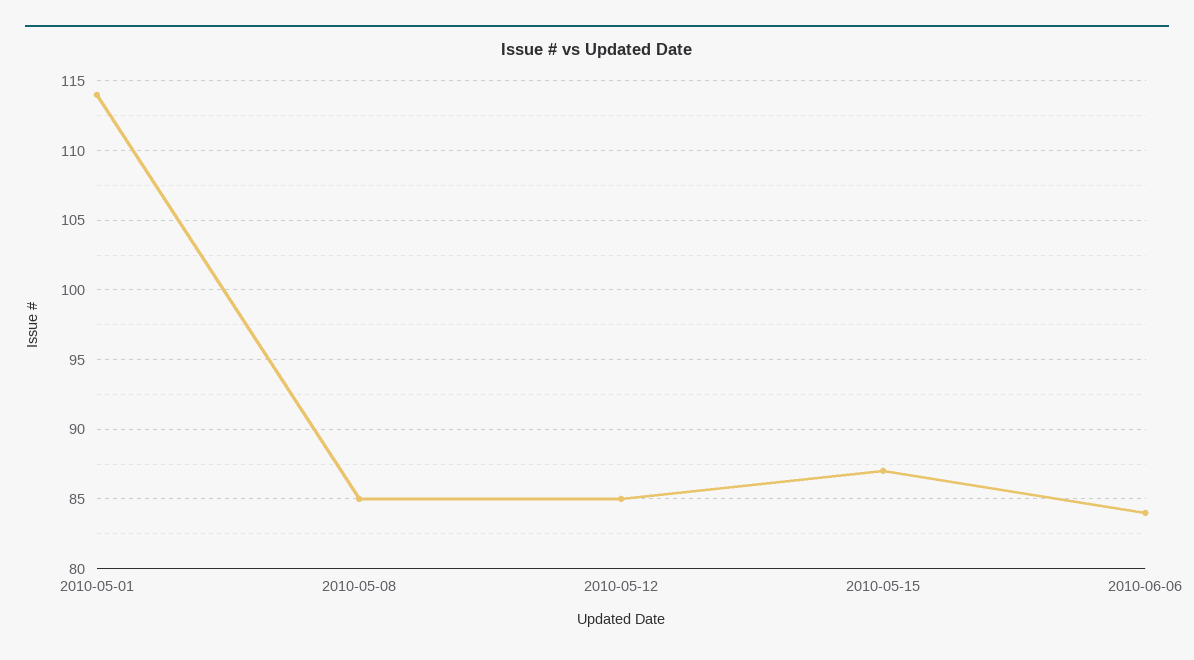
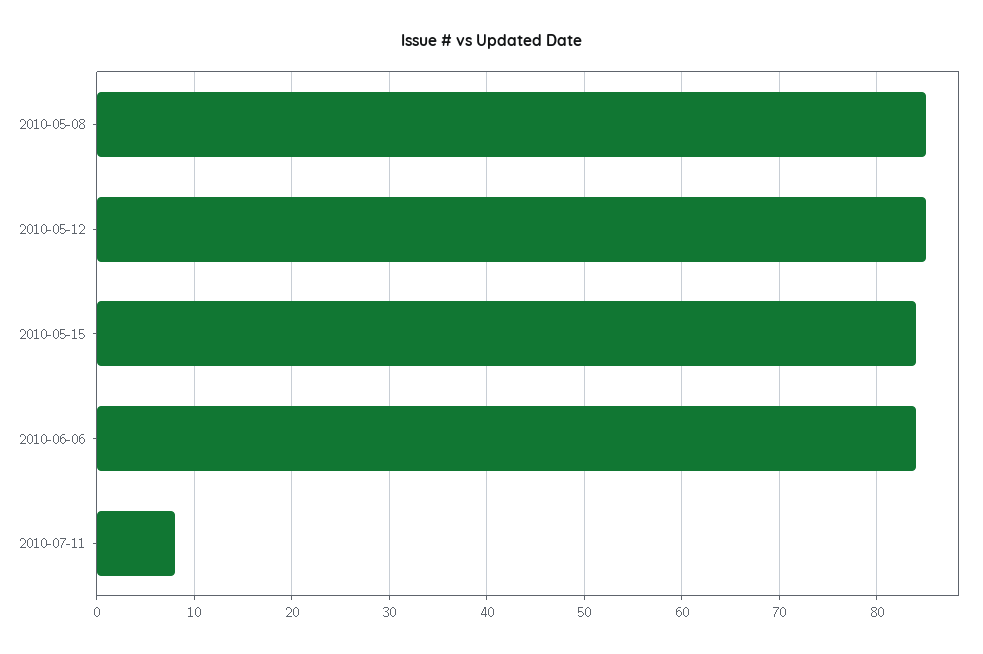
2010-05-01: 114 -> none
2010-05-15: 87 -> 84
2010-07-11: none -> 8

